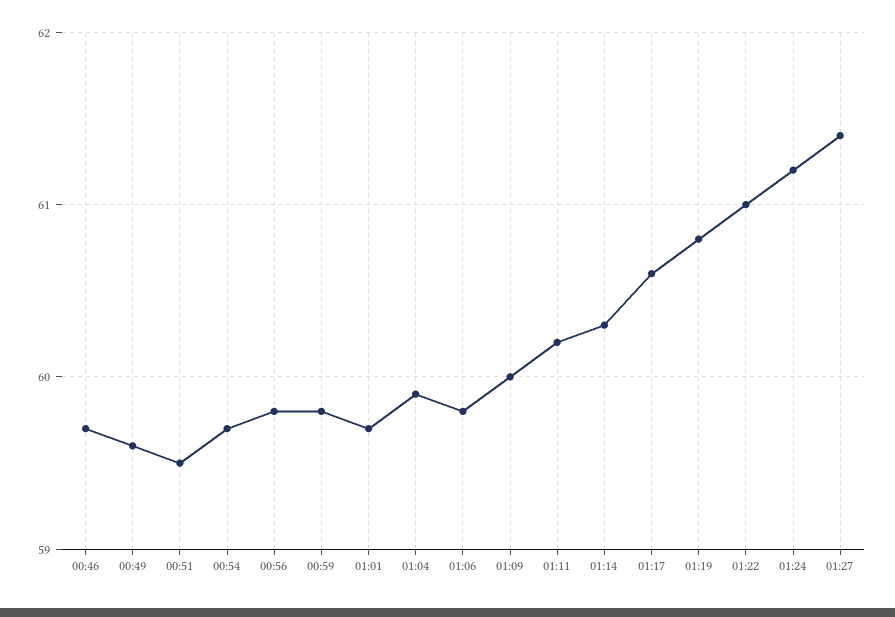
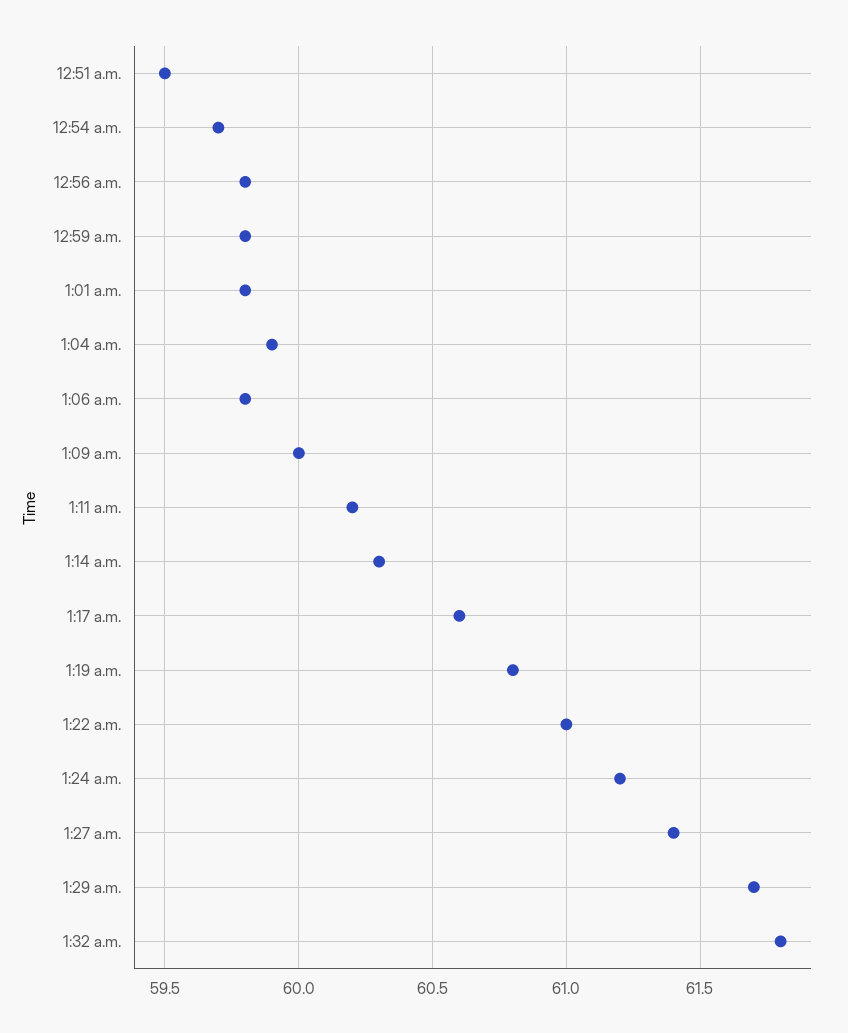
00:46: 59.7 -> none
00:49: 59.6 -> none
01:01: 59.7 -> 59.8
1:29 a.m.: none -> 61.7
1:32 a.m.: none -> 61.8

